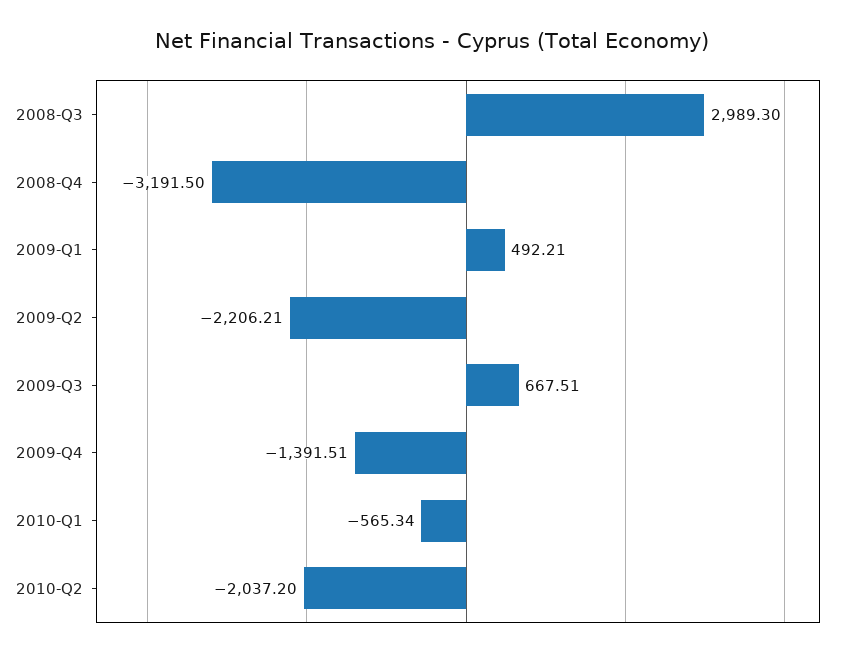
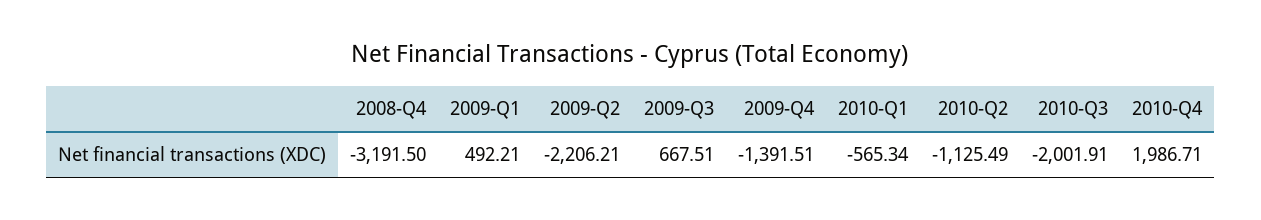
2008-Q3: 2989.3 -> none
2010-Q2: -2037.2 -> -1125.49
2010-Q3: none -> -2001.91
2010-Q4: none -> 1986.71

